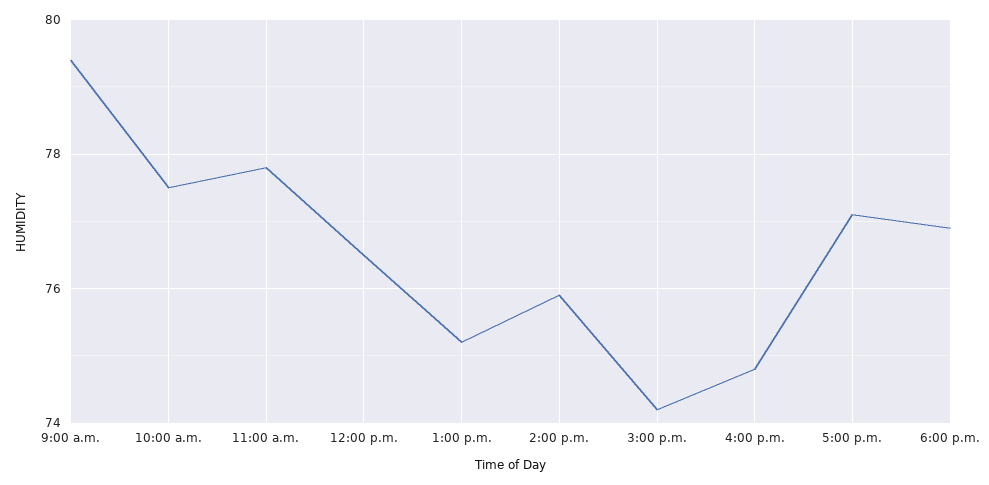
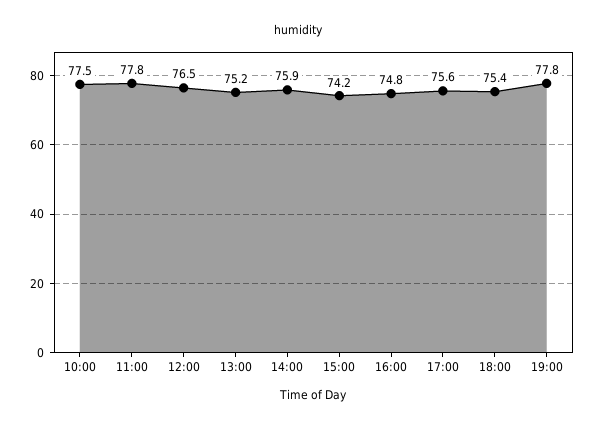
9:00 a.m.: 79.5 -> none
5:00 p.m.: 77 -> 75.6
6:00 p.m.: 77 -> 75.4
19:00: none -> 77.8

